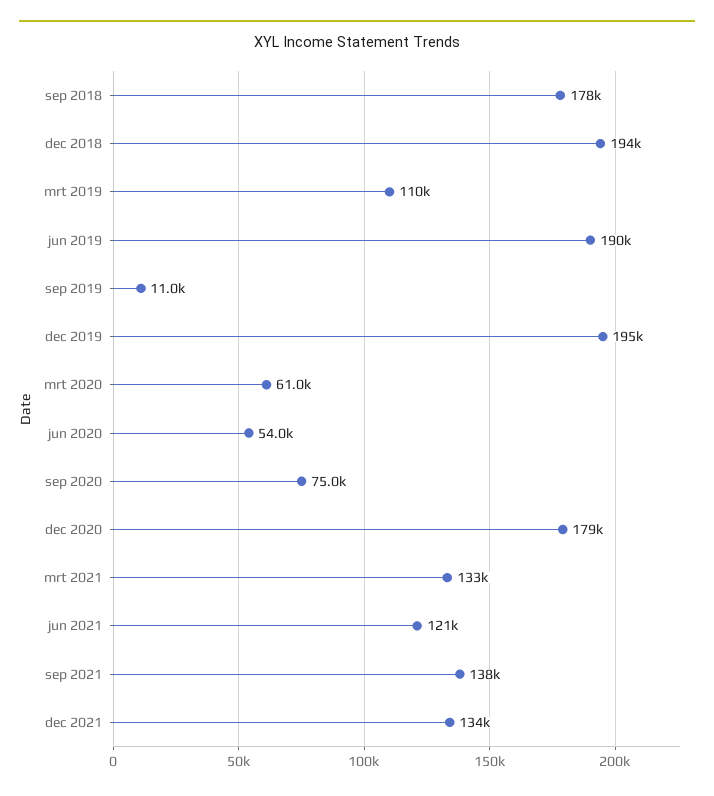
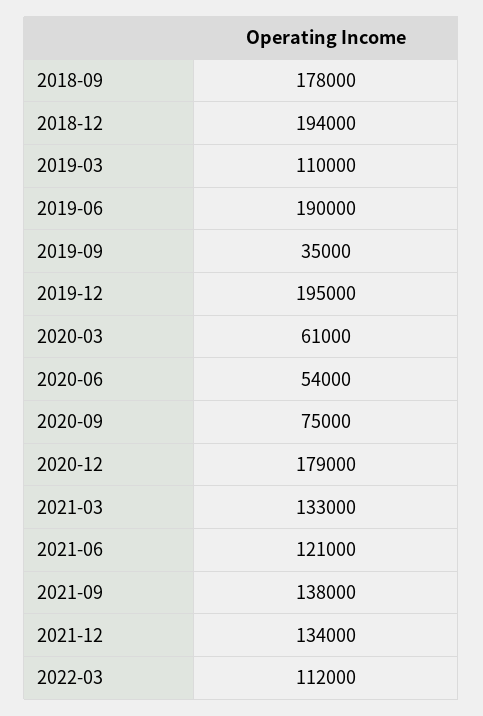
sep 2019: 11000 -> 35000
2022-03: none -> 112000

